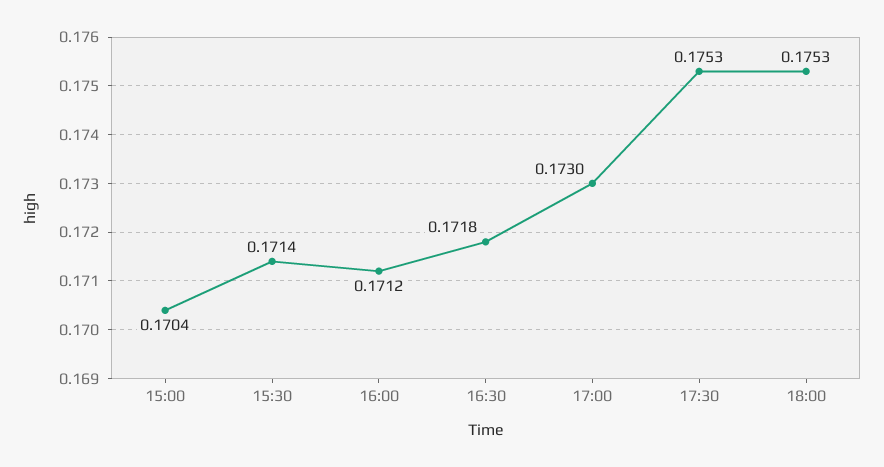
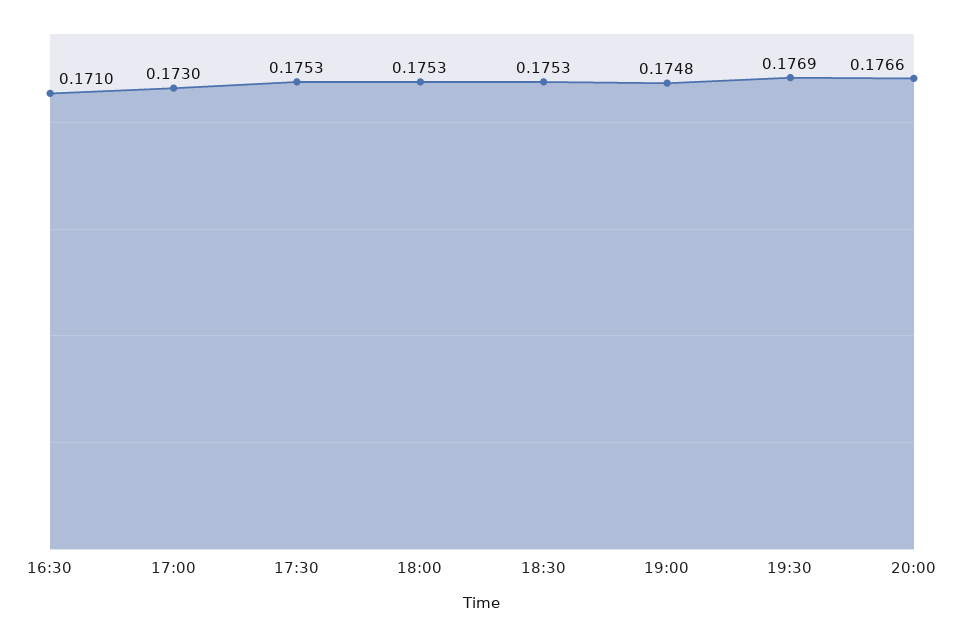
15:00: 0.1704 -> none
15:30: 0.1714 -> none
16:00: 0.1712 -> none
16:30: 0.1718 -> 0.171
18:30: none -> 0.1753
19:00: none -> 0.1748
19:30: none -> 0.1769
20:00: none -> 0.1766

